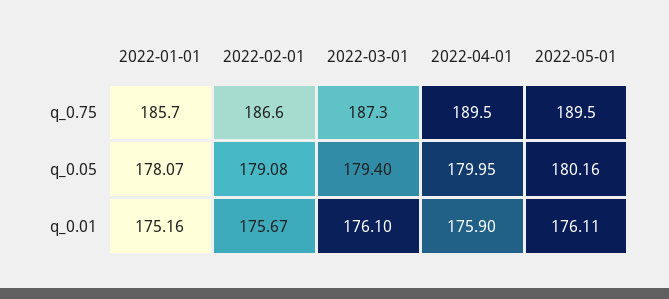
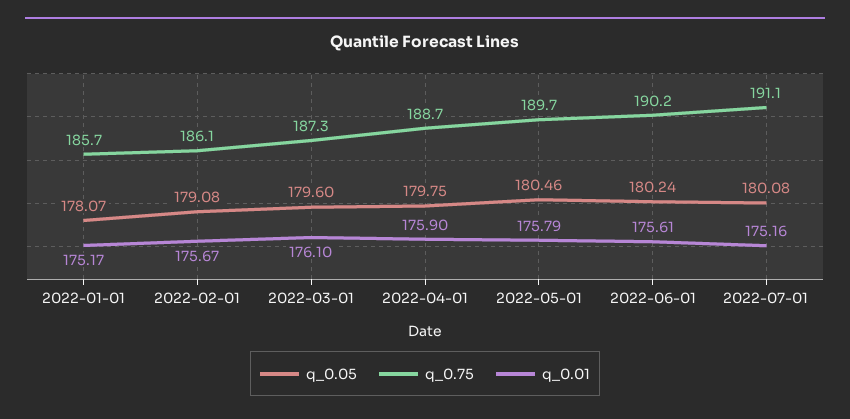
q_0.75, 2022-02-01: 186.6 -> 186.1
q_0.75, 2022-04-01: 189.5 -> 188.7
q_0.75, 2022-05-01: 189.5 -> 189.7
q_0.05, 2022-03-01: 179.4 -> 179.6
q_0.05, 2022-04-01: 179.95 -> 179.75
q_0.05, 2022-05-01: 180.16 -> 180.46
q_0.01, 2022-01-01: 175.16 -> 175.17
q_0.01, 2022-05-01: 176.11 -> 175.79
q_0.05, 2022-06-01: none -> 180.24
q_0.75, 2022-06-01: none -> 190.2
q_0.01, 2022-06-01: none -> 175.61
q_0.05, 2022-07-01: none -> 180.08
q_0.75, 2022-07-01: none -> 191.1
q_0.01, 2022-07-01: none -> 175.16

